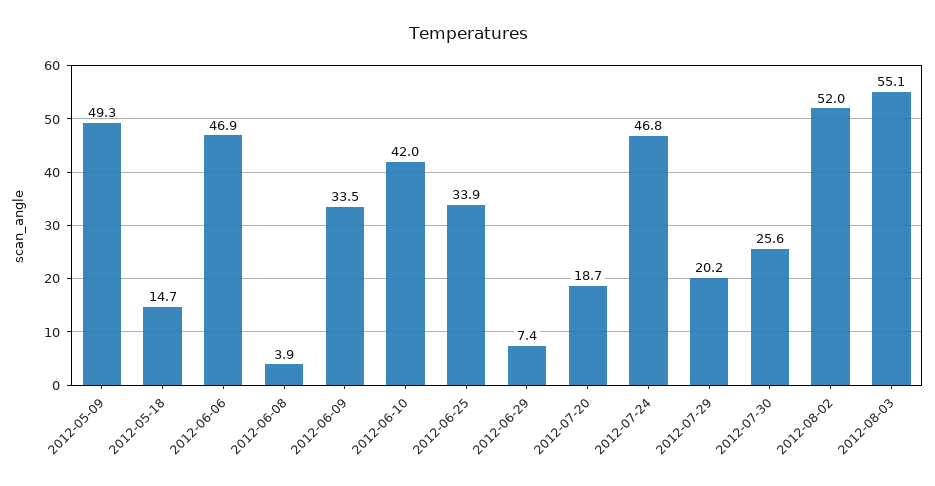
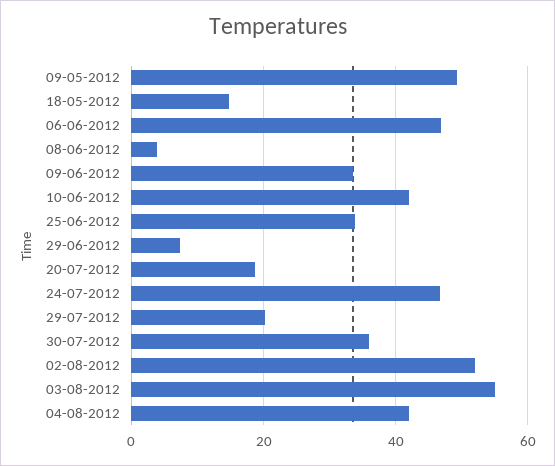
2012-07-30: 25.6 -> 36
04-08-2012: none -> 42

